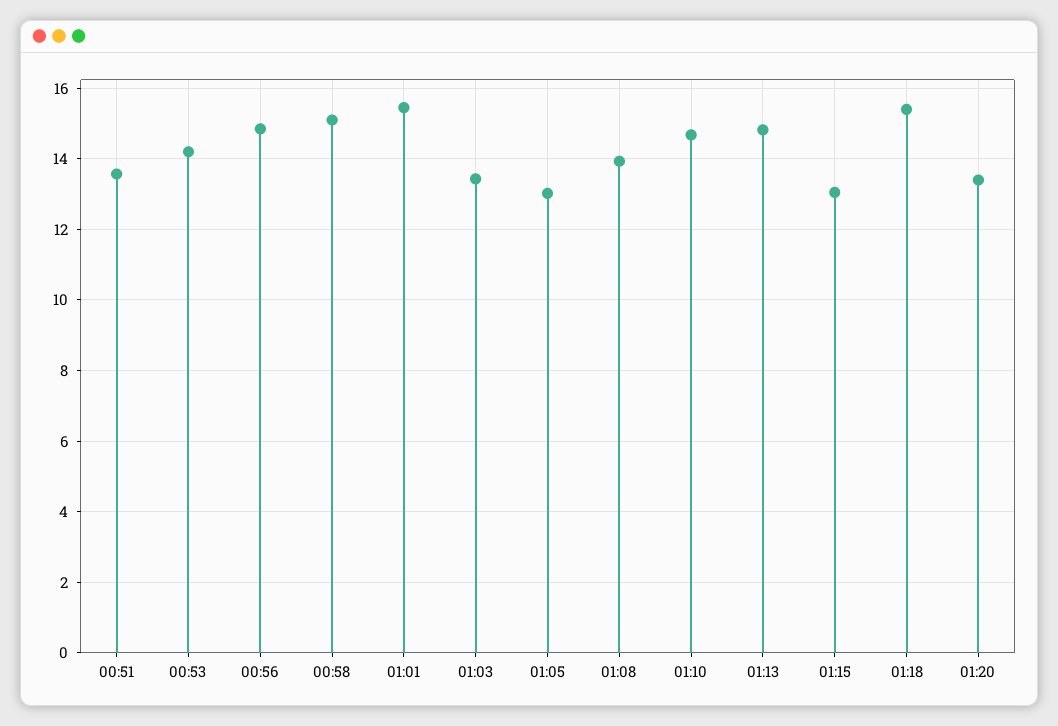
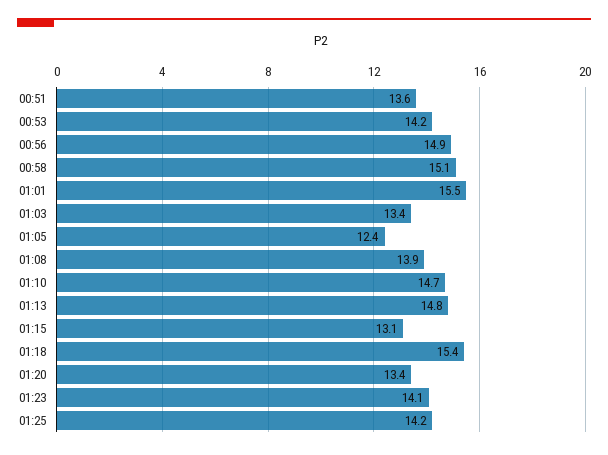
01:05: 13 -> 12.4
01:23: none -> 14.1
01:25: none -> 14.2

